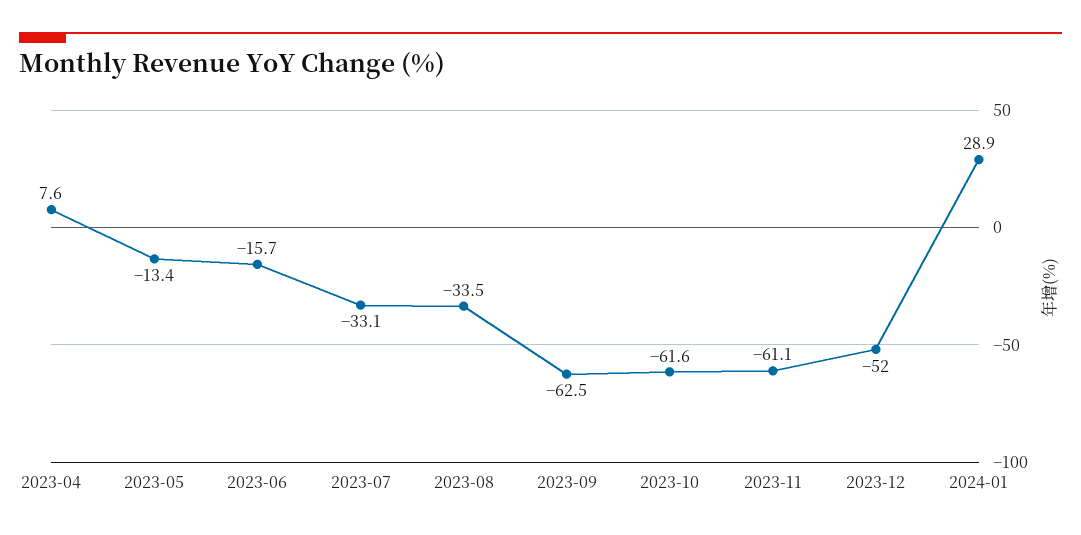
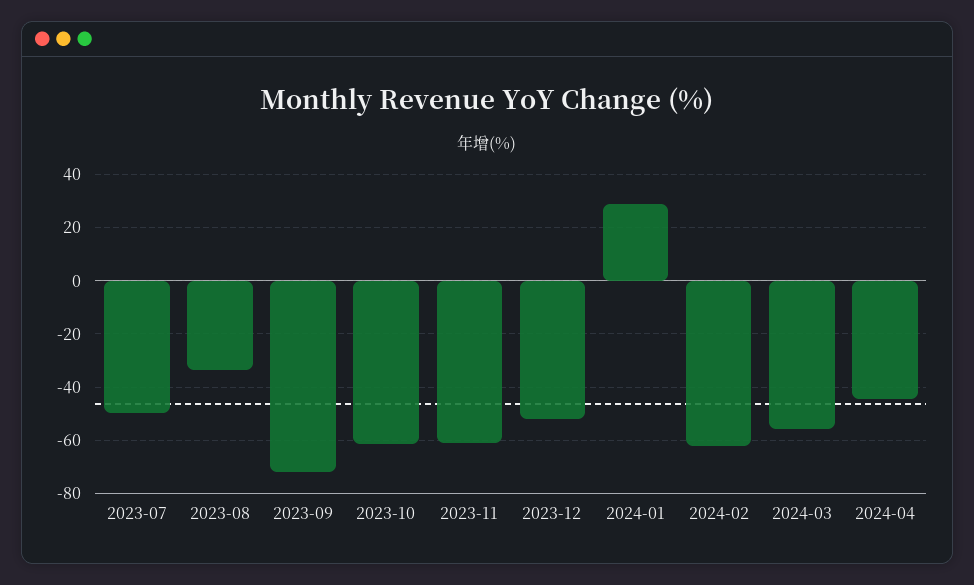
2023-04: 7.6 -> none
2023-05: -13.4 -> none
2023-06: -15.7 -> none
2023-07: -33.1 -> -50
2023-09: -62.5 -> -72.5
2024-02: none -> -62.5
2024-03: none -> -55
2024-04: none -> -45

